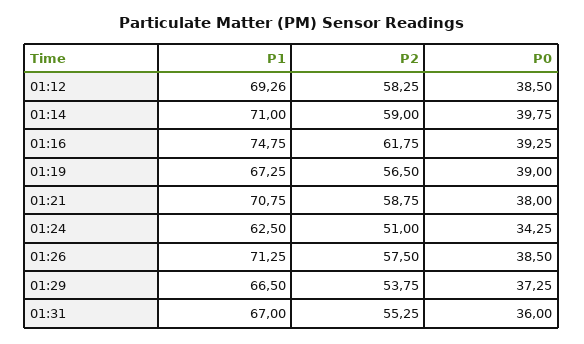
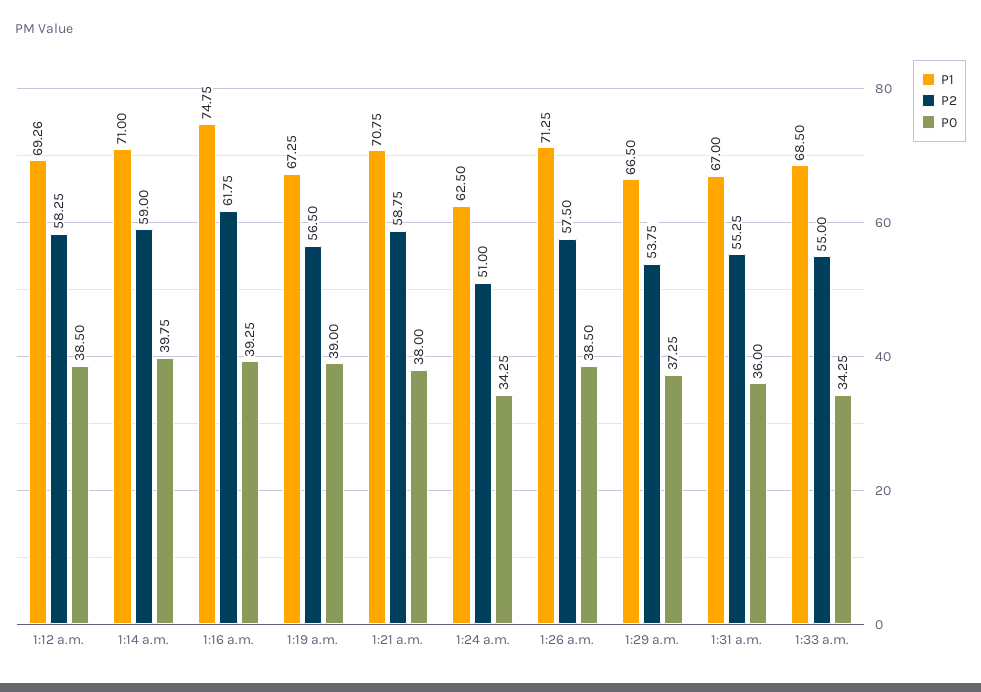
P1, 1:33 a.m.: none -> 68.5
P2, 1:33 a.m.: none -> 55
P0, 1:33 a.m.: none -> 34.25

